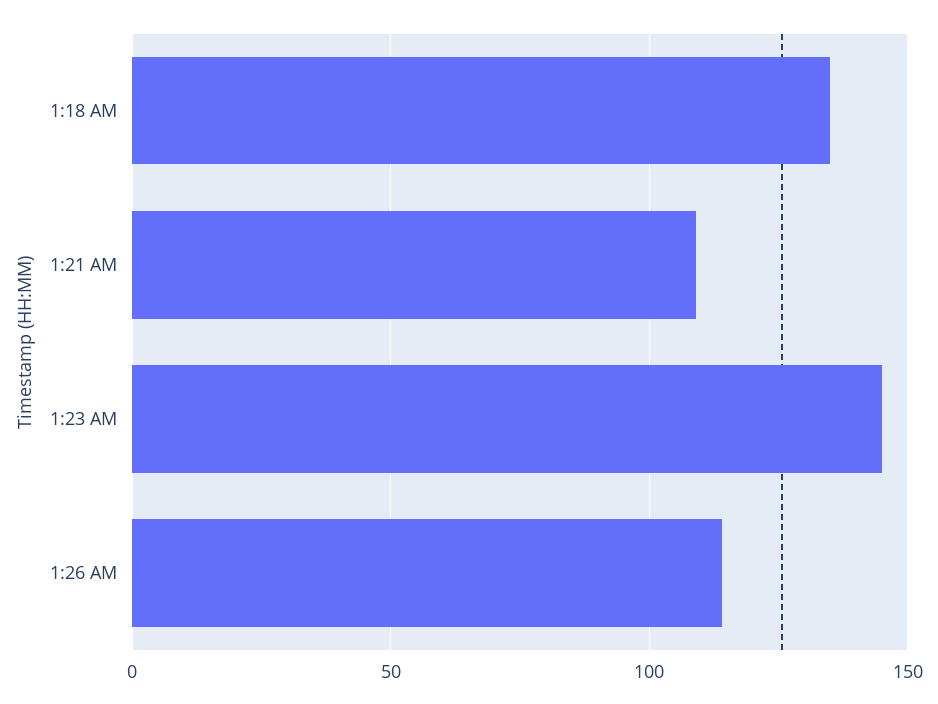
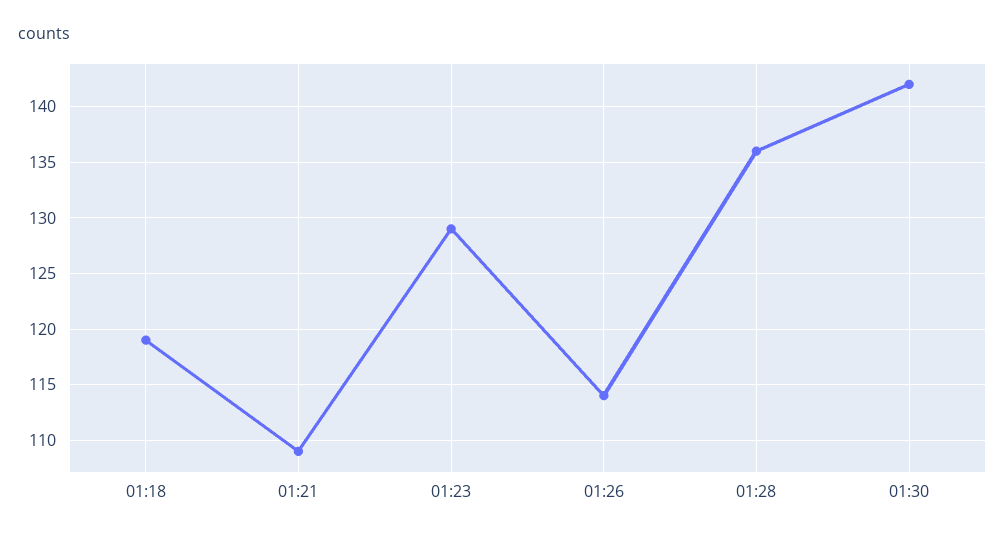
1:18 AM: 135 -> 119
1:23 AM: 145 -> 129
01:28: none -> 136
01:30: none -> 142

